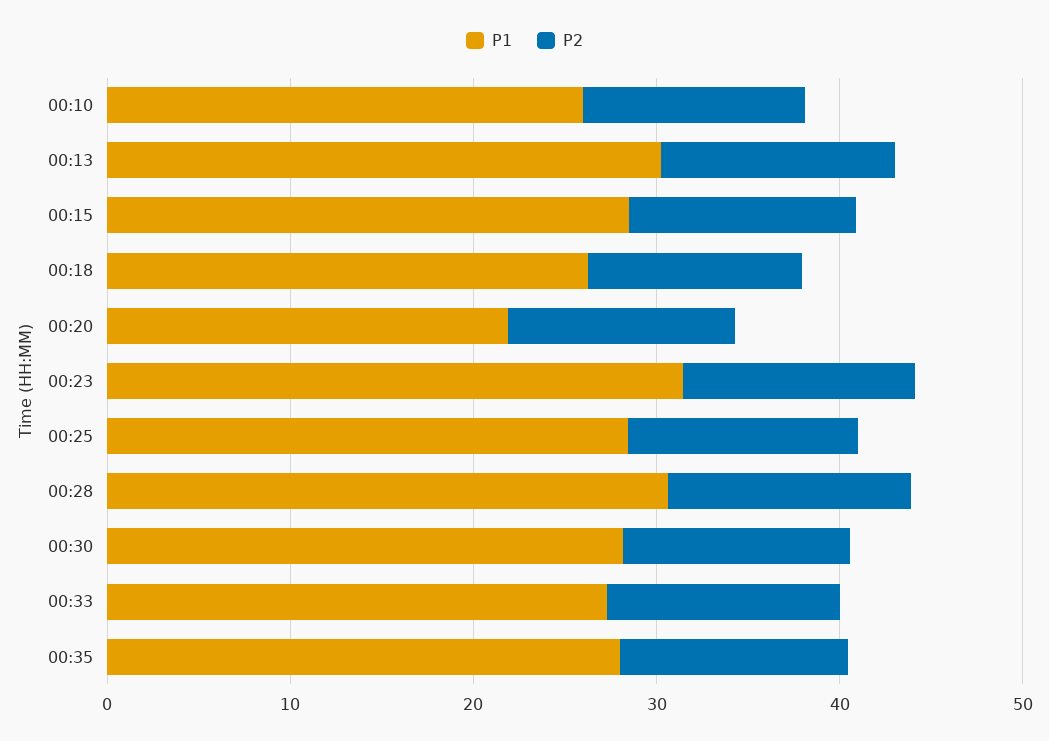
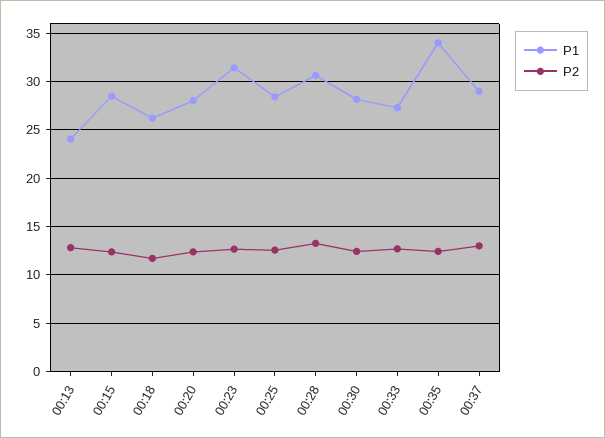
P1, 00:10: 26 -> none
P2, 00:10: 12 -> none
P1, 00:13: 30 -> 24
P1, 00:20: 22 -> 28
P1, 00:35: 28 -> 34
P1, 00:37: none -> 29
P2, 00:37: none -> 13

